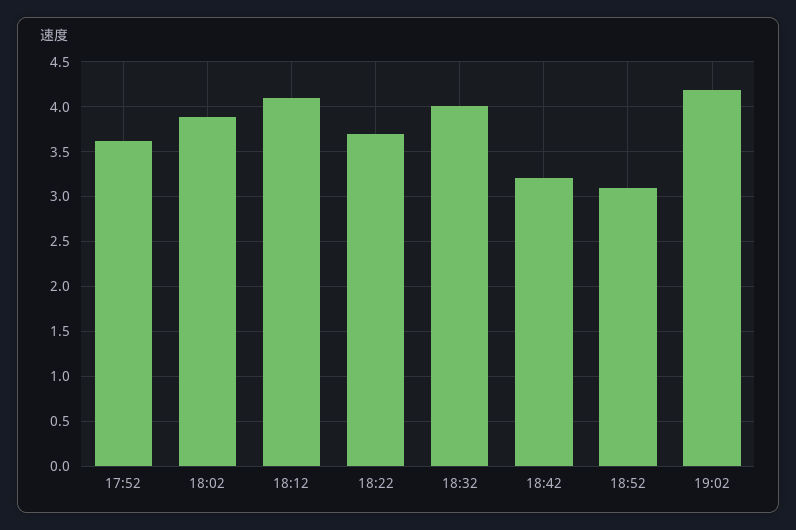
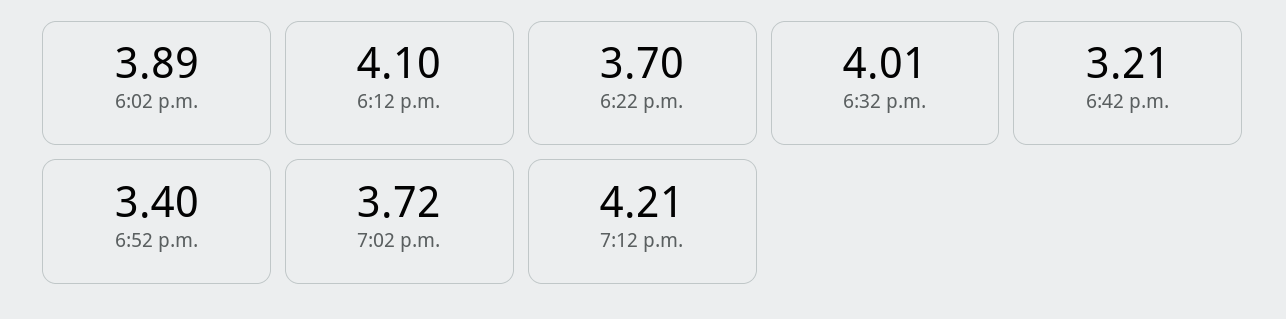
17:52: 3.6 -> none
18:52: 3.1 -> 3.4
19:02: 4.2 -> 3.72
7:12 p.m.: none -> 4.21

